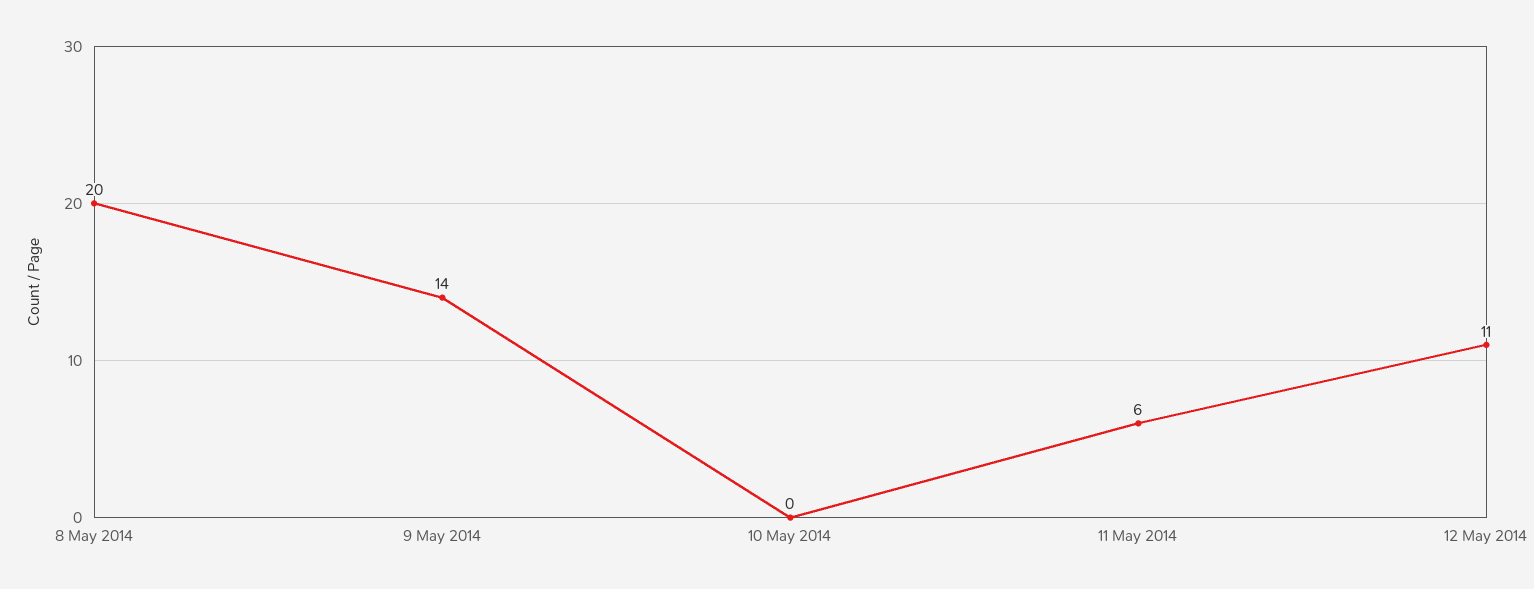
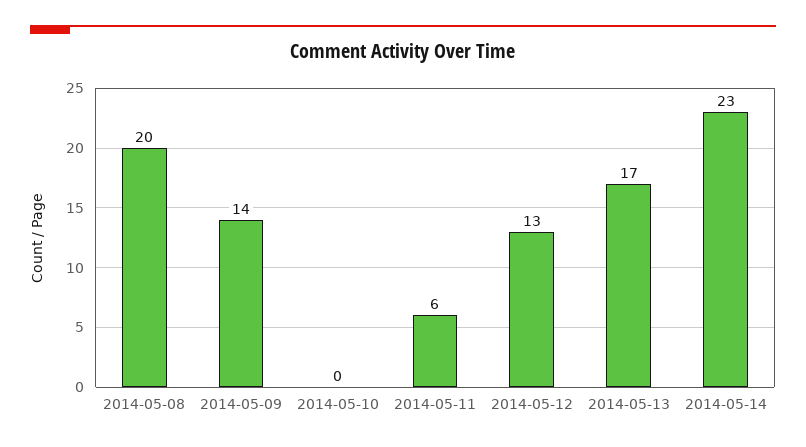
12 May 2014: 11 -> 13
2014-05-13: none -> 17
2014-05-14: none -> 23

